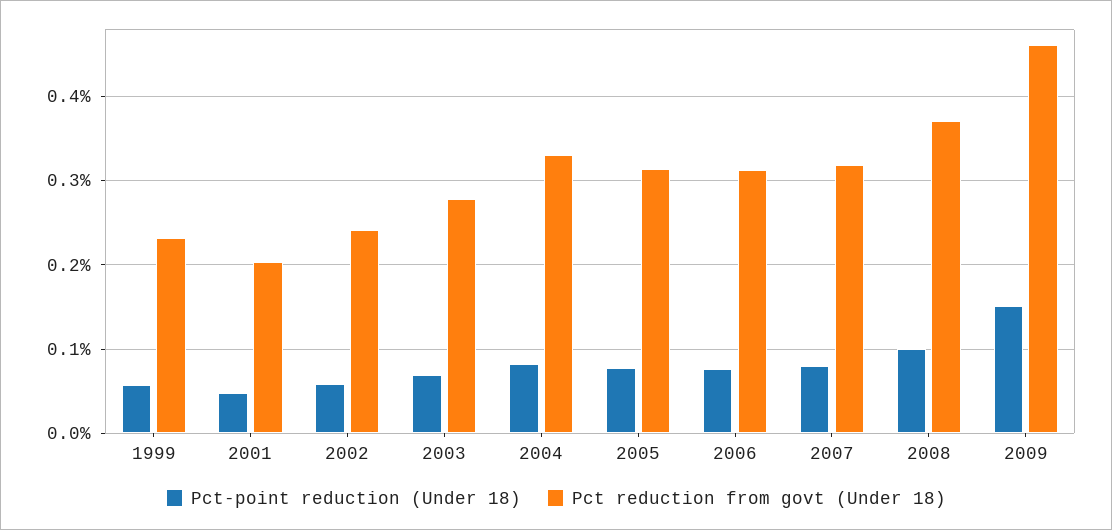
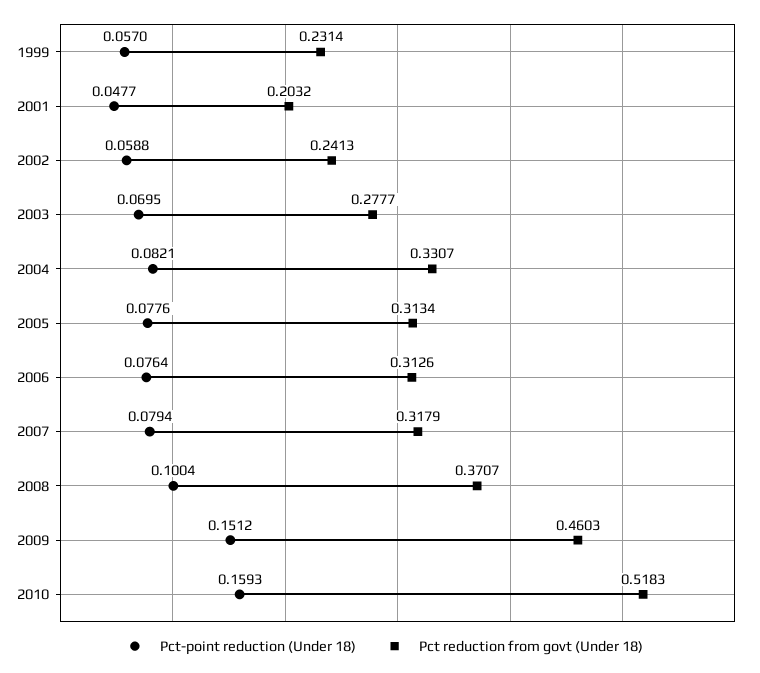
Pct-point reduction (Under 18), 2010: none -> 0.1593
Pct reduction from govt (Under 18), 2010: none -> 0.5183

